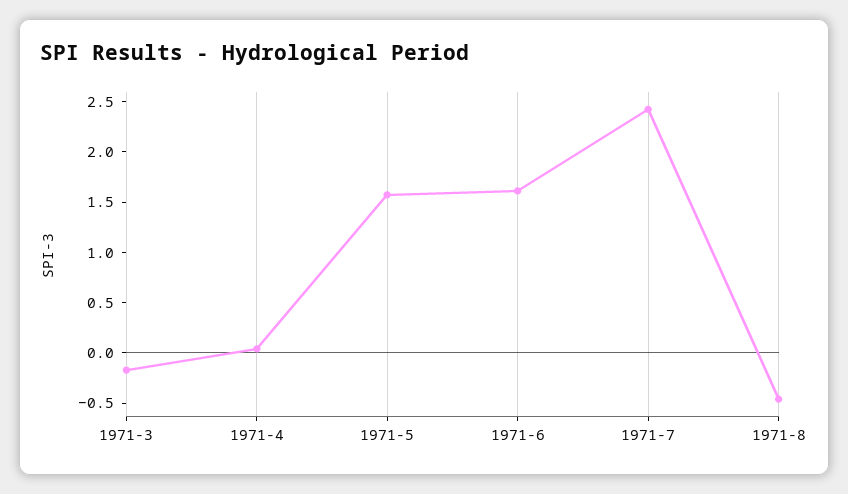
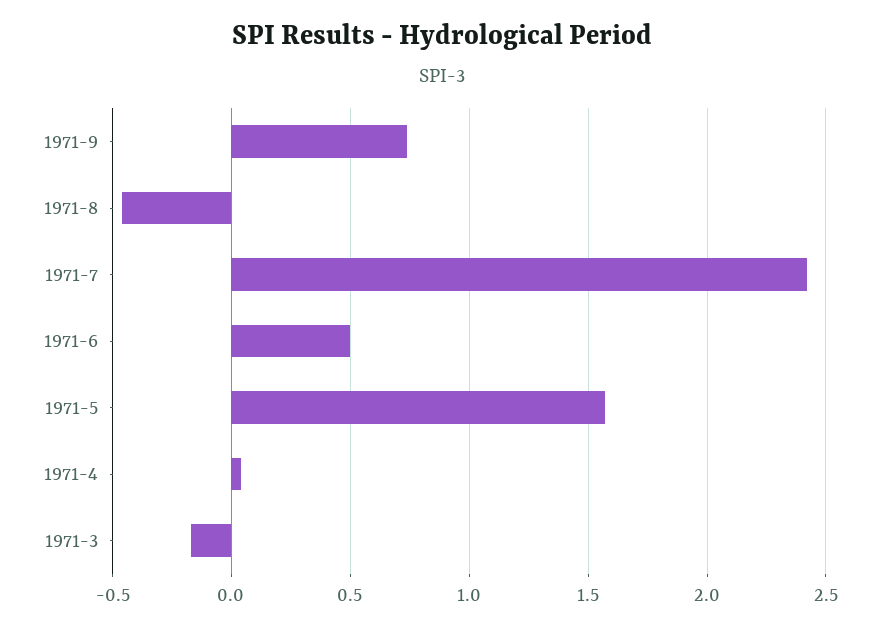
1971-6: 1.6 -> 0.5
1971-9: none -> 0.75

